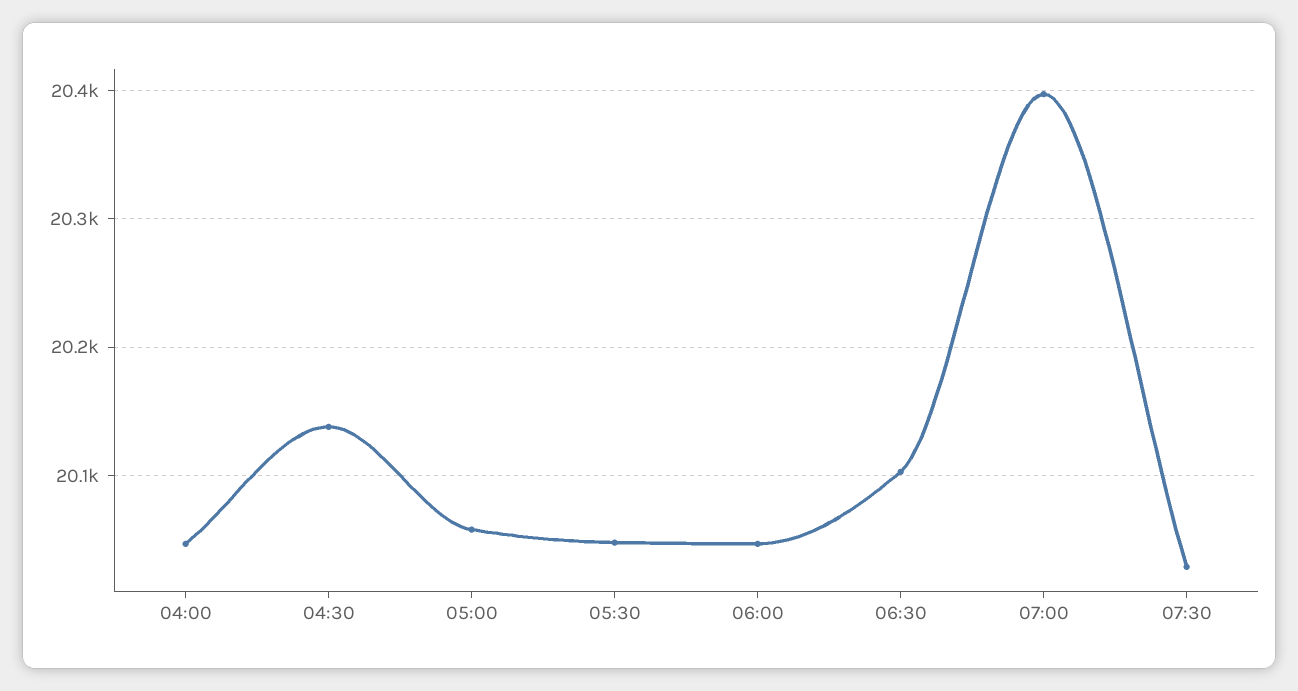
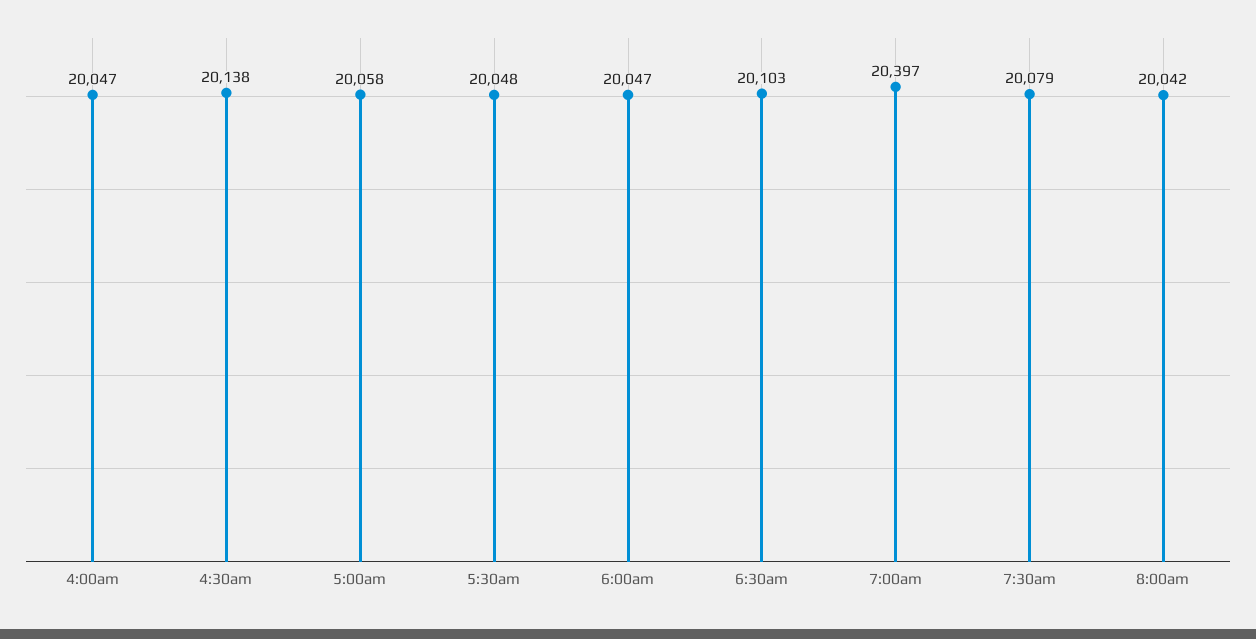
07:30: 20030 -> 20079
8:00am: none -> 20042

